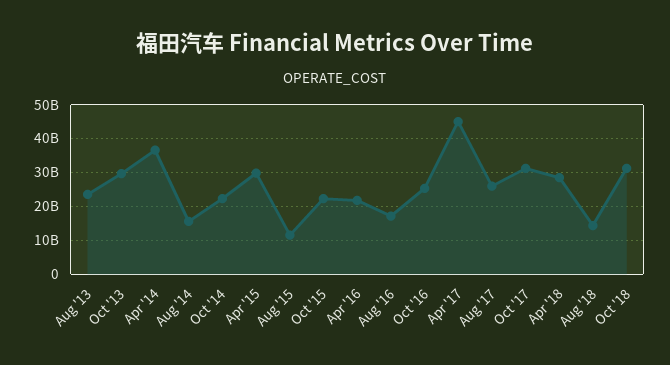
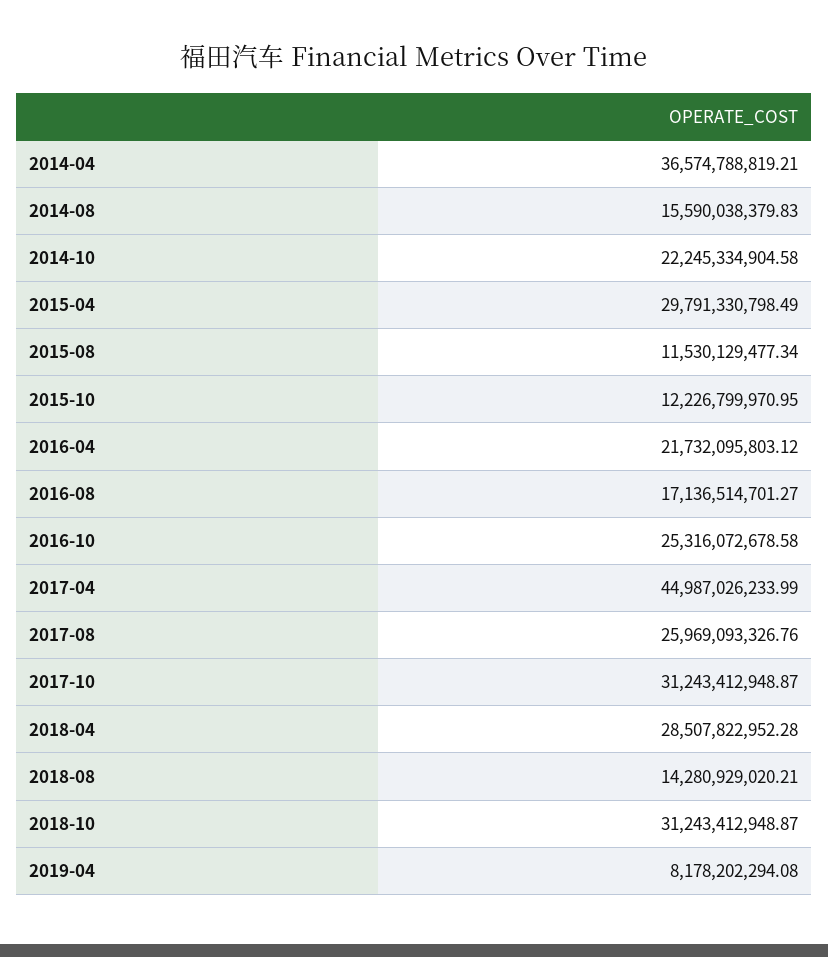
Aug '13: 24000000000 -> none
Oct '13: 30000000000 -> none
Oct '15: 22000000000 -> 12226799970.95
2019-04: none -> 8178202294.08

